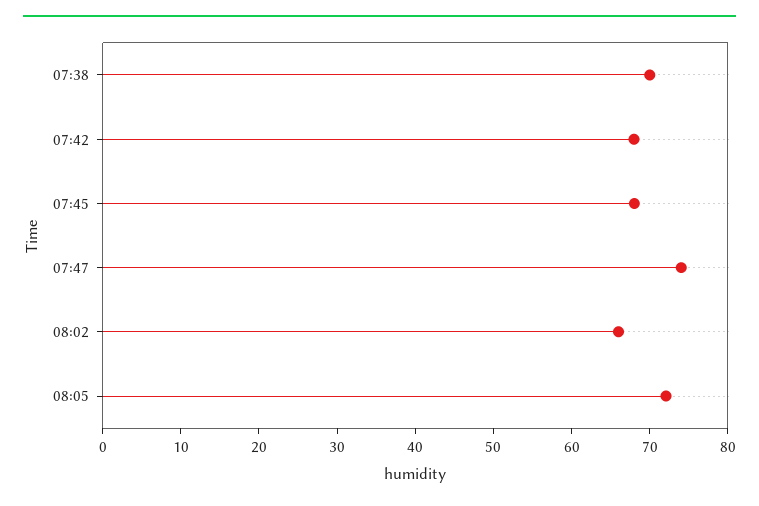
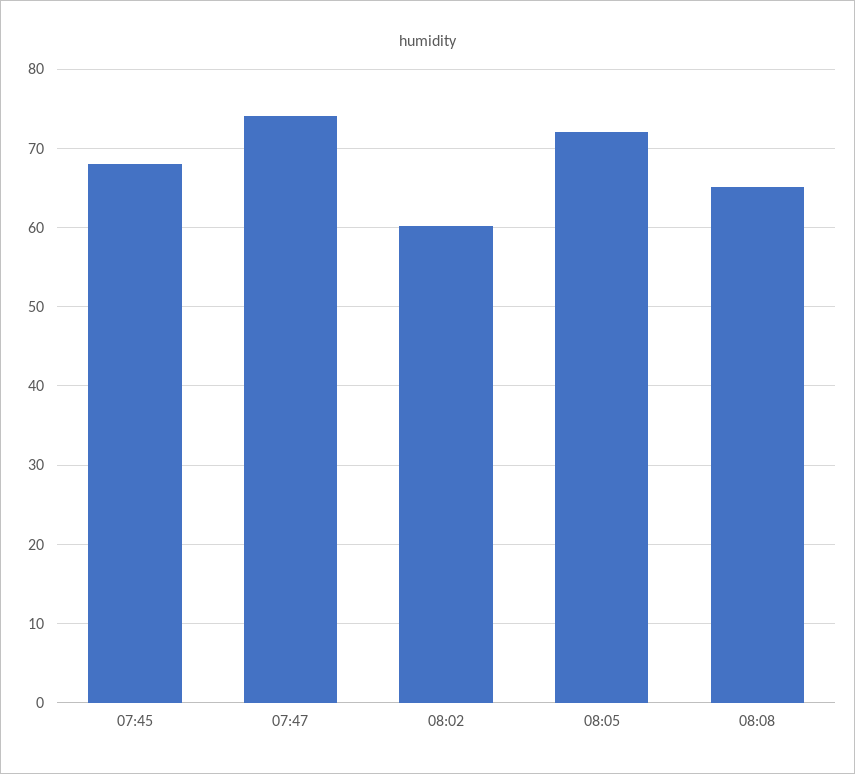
07:38: 70 -> none
07:42: 68 -> none
08:02: 66 -> 60
08:08: none -> 65

